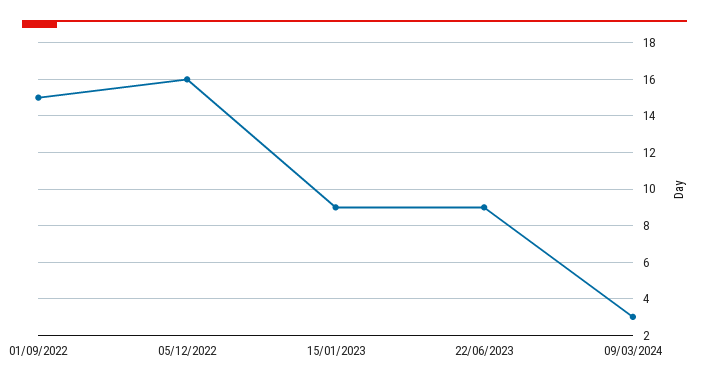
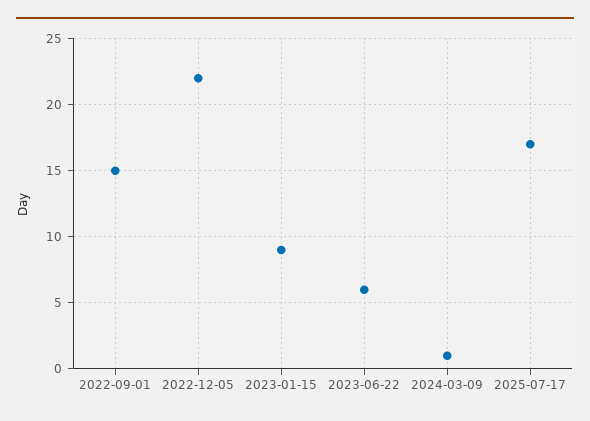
05/12/2022: 16 -> 22
22/06/2023: 9 -> 6
09/03/2024: 3 -> 1
2025-07-17: none -> 17

